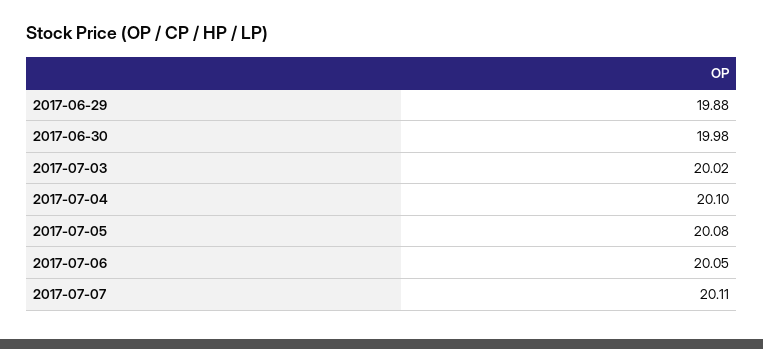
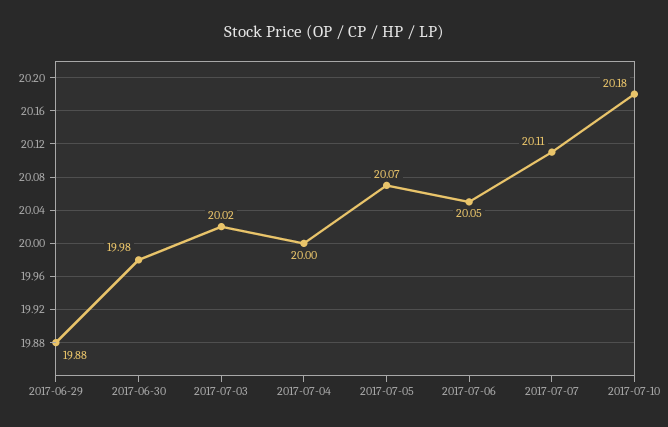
2017-07-04: 20.1 -> 20
2017-07-05: 20.08 -> 20.07
2017-07-10: none -> 20.18

